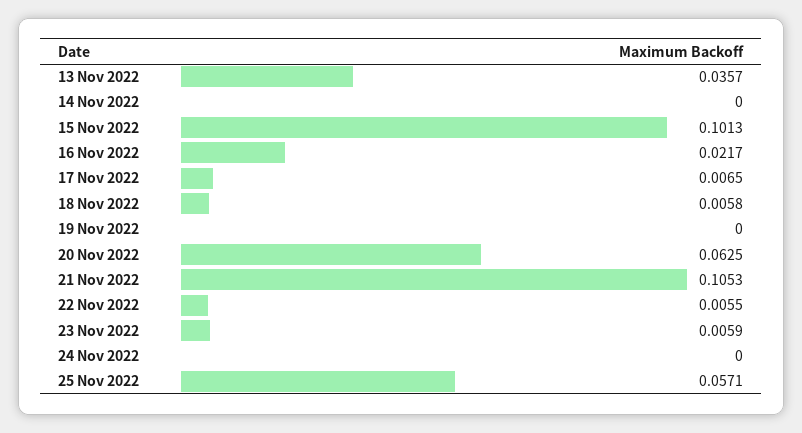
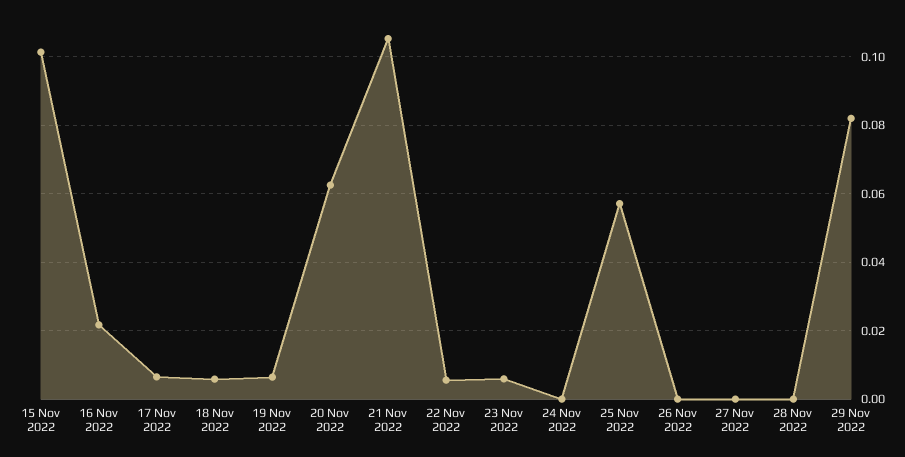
13 Nov 2022: 0.0357 -> none
14 Nov 2022: 0 -> none
19 Nov 2022: 0 -> 0.006
26 Nov 2022: none -> 0
27 Nov 2022: none -> 0
28 Nov 2022: none -> 0
29 Nov 2022: none -> 0.082

